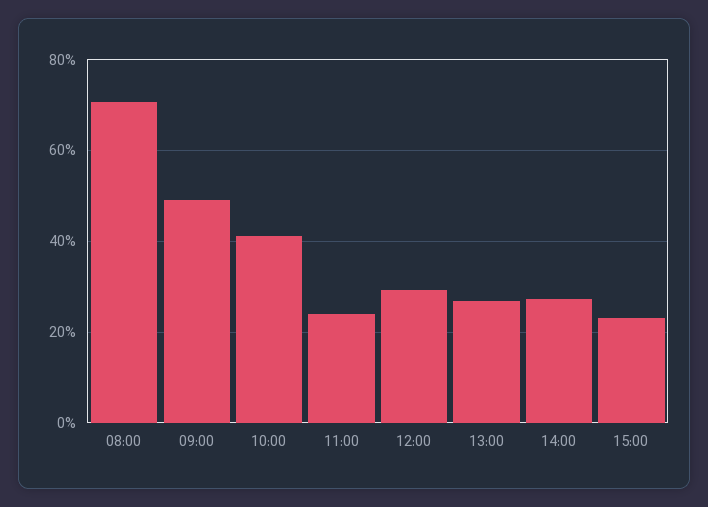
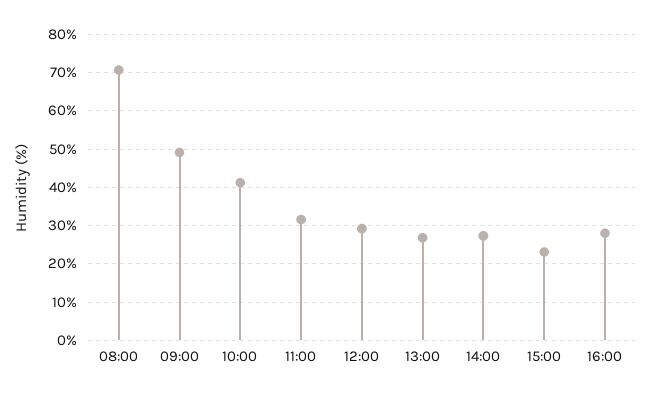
11:00: 24 -> 32
16:00: none -> 28

